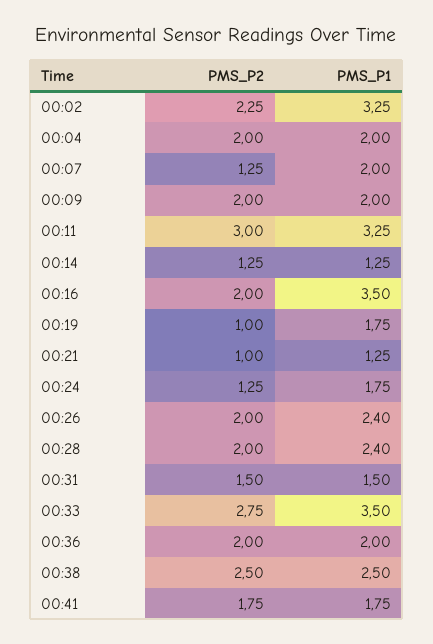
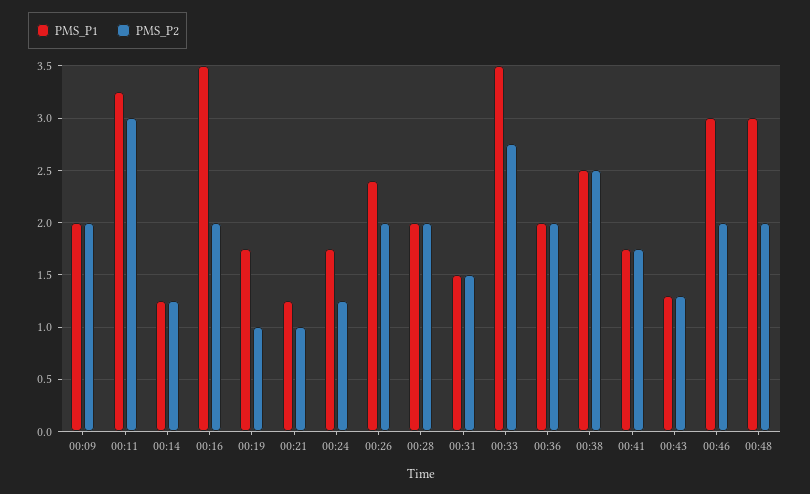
PMS_P2, 00:02: 2.25 -> none
PMS_P1, 00:02: 3.25 -> none
PMS_P2, 00:04: 2 -> none
PMS_P1, 00:04: 2 -> none
PMS_P2, 00:07: 1.25 -> none
PMS_P1, 00:07: 2 -> none
PMS_P1, 00:28: 2.4 -> 2
PMS_P1, 00:43: none -> 1.3
PMS_P2, 00:43: none -> 1.3
PMS_P1, 00:46: none -> 3
PMS_P2, 00:46: none -> 2
PMS_P1, 00:48: none -> 3
PMS_P2, 00:48: none -> 2

